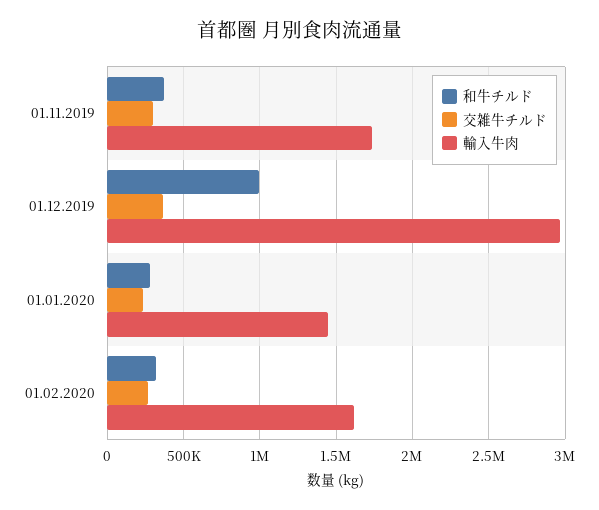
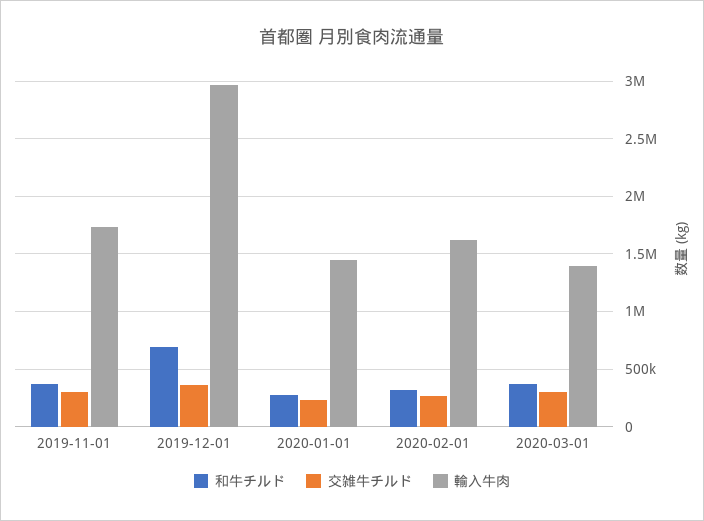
和牛チルド, 01.12.2019: 1000000 -> 700000
和牛チルド, 2020-03-01: none -> 400000
交雑牛チルド, 2020-03-01: none -> 300000
輸入牛肉, 2020-03-01: none -> 1400000

